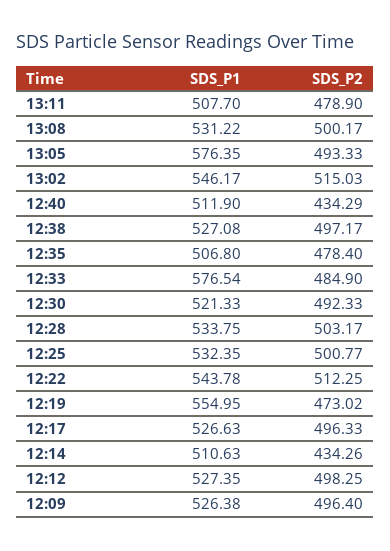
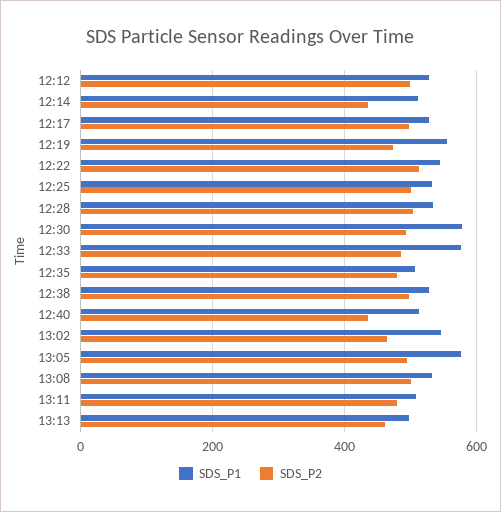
SDS_P2, 13:02: 515.03 -> 460
SDS_P1, 12:30: 521.33 -> 580
SDS_P1, 12:09: 526.38 -> none
SDS_P2, 12:09: 496.4 -> none
SDS_P1, 13:13: none -> 500
SDS_P2, 13:13: none -> 460

